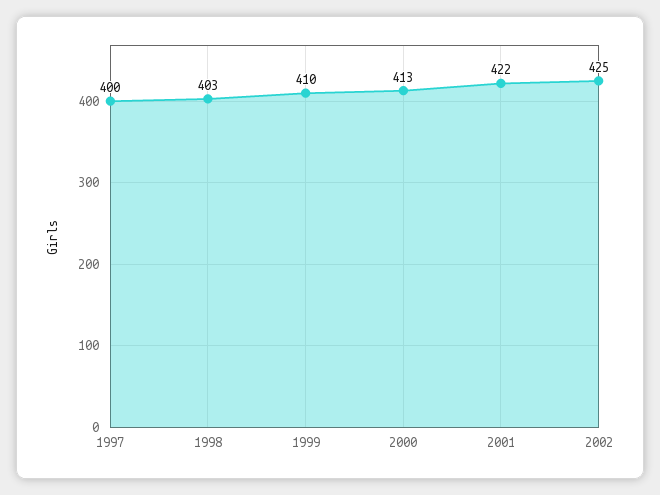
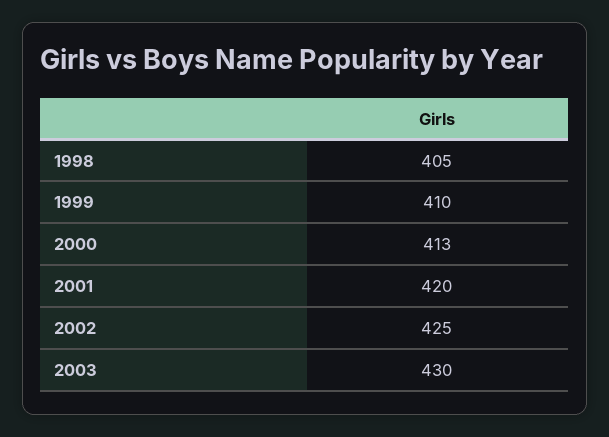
1997: 400 -> none
1998: 403 -> 405
2001: 422 -> 420
2003: none -> 430

